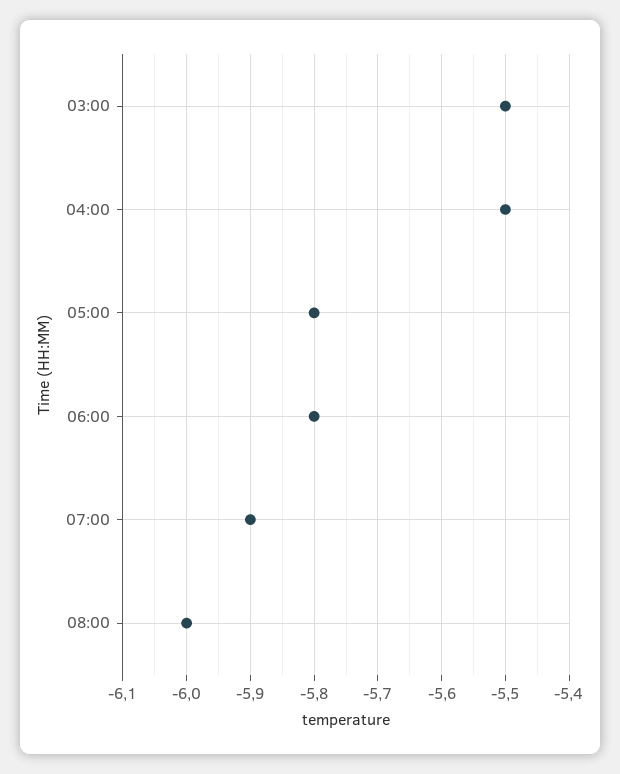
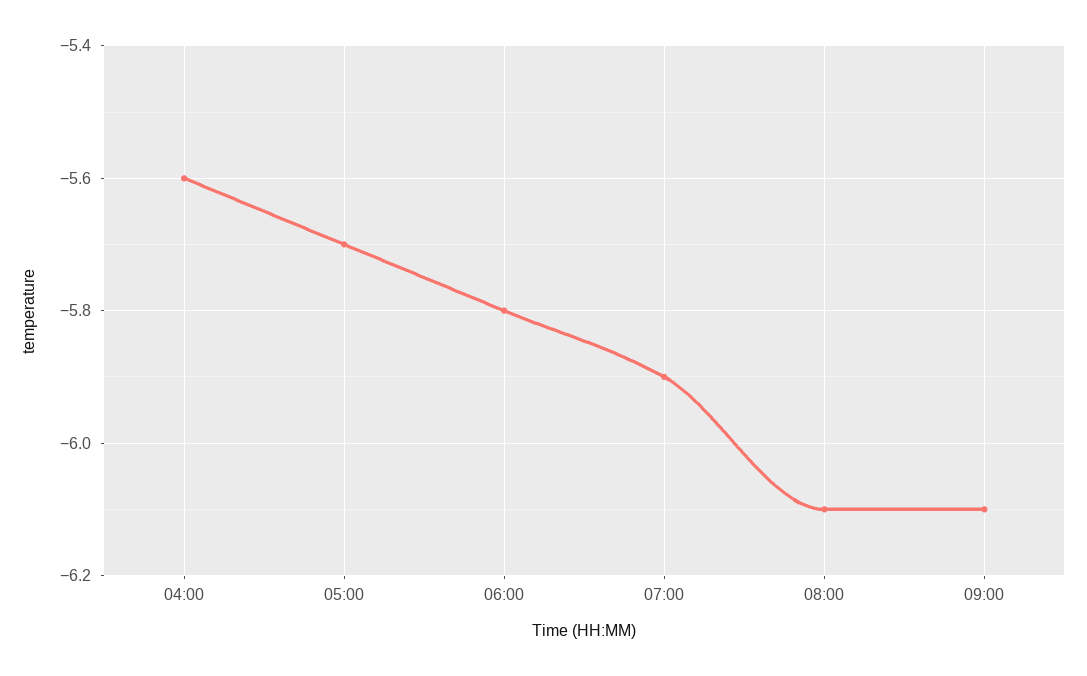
03:00: -5.5 -> none
04:00: -5.5 -> -5.6
05:00: -5.8 -> -5.7
08:00: -6 -> -6.1
09:00: none -> -6.1

